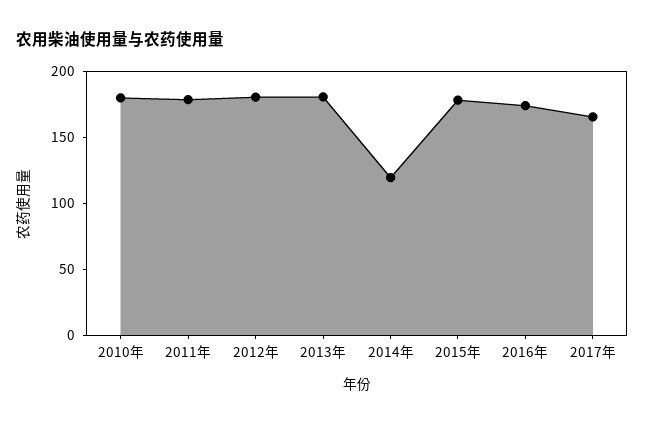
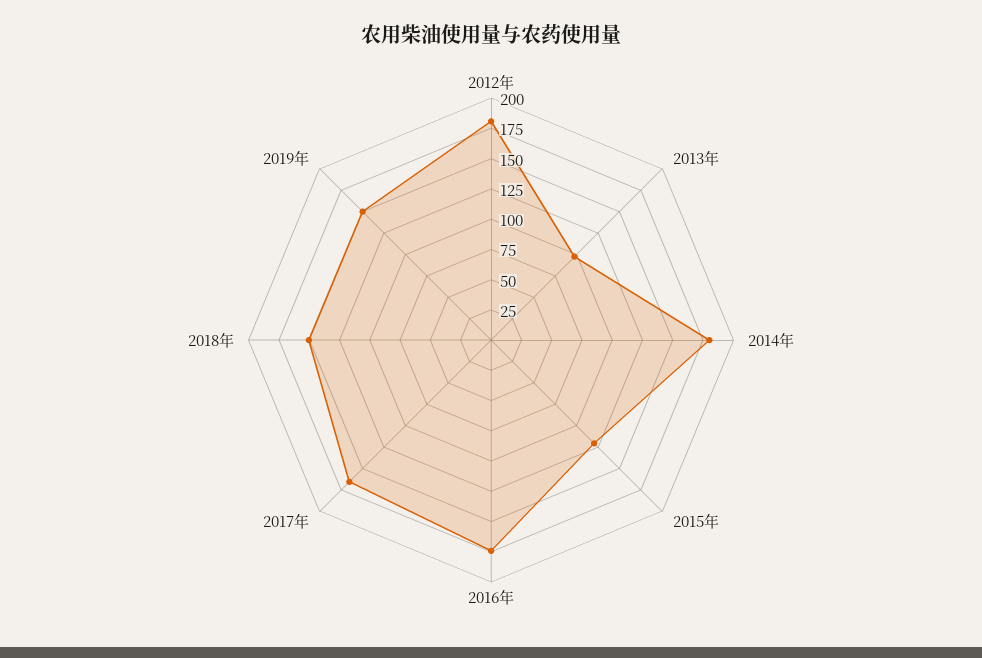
2010年: 180 -> none
2011年: 180 -> none
2013年: 180 -> 100
2014年: 120 -> 175
2015年: 180 -> 125
2018年: none -> 150
2019年: none -> 150

